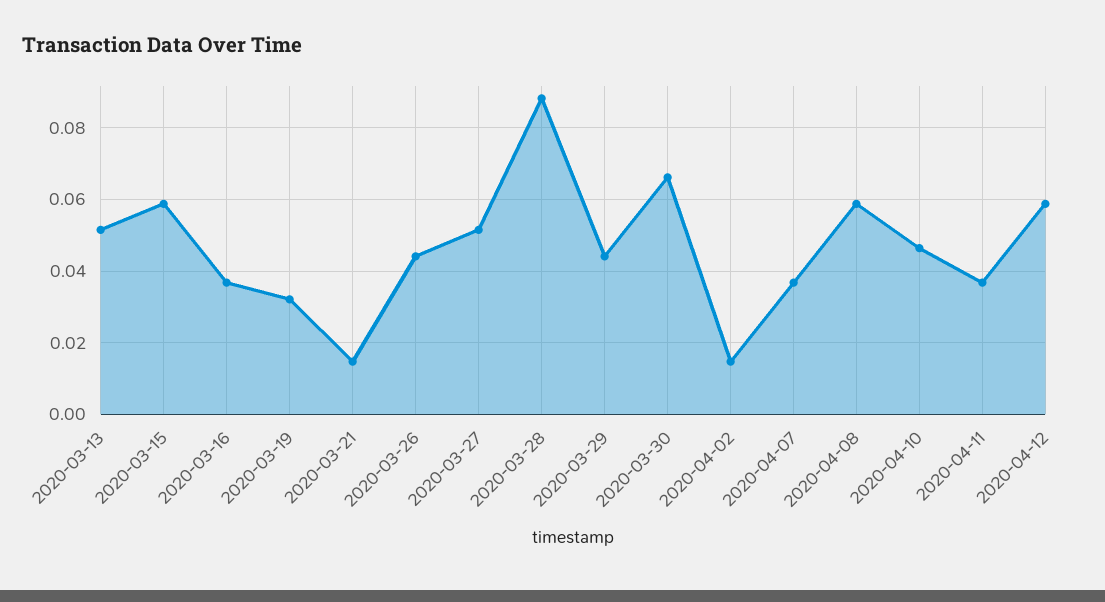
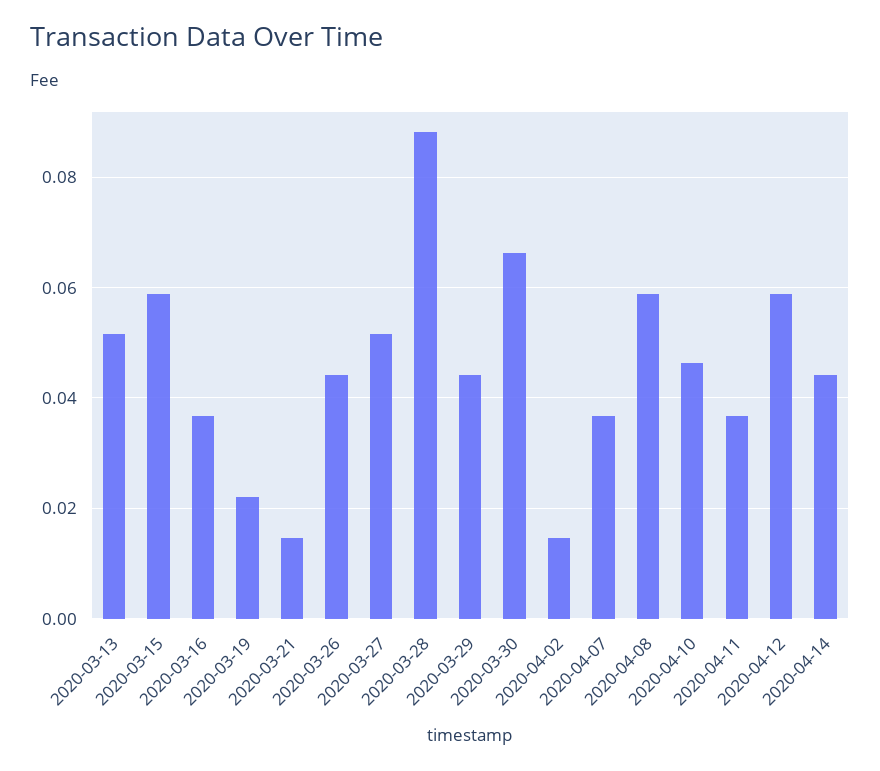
2020-03-19: 0.032 -> 0.022
2020-04-14: none -> 0.044

